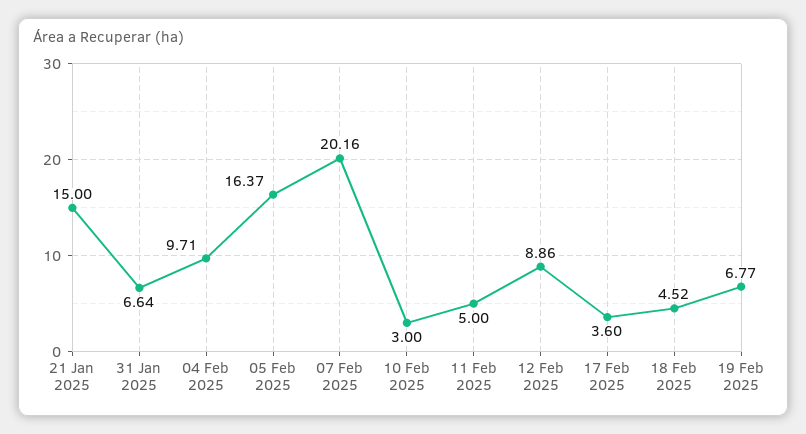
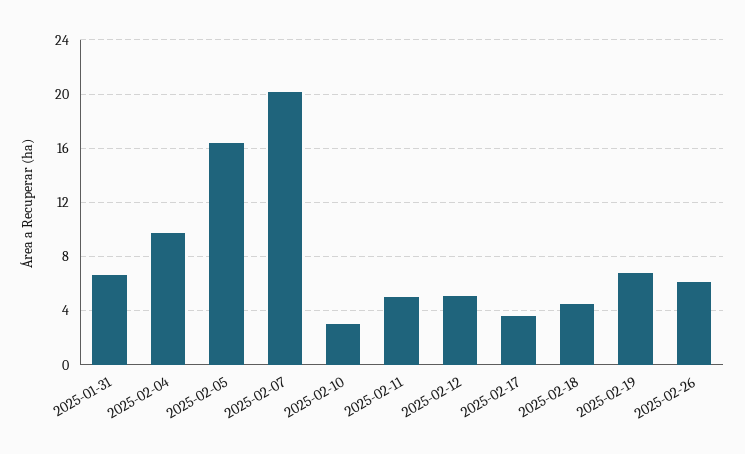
21 Jan 2025: 15 -> none
12 Feb 2025: 8.86 -> 5
2025-02-26: none -> 6

